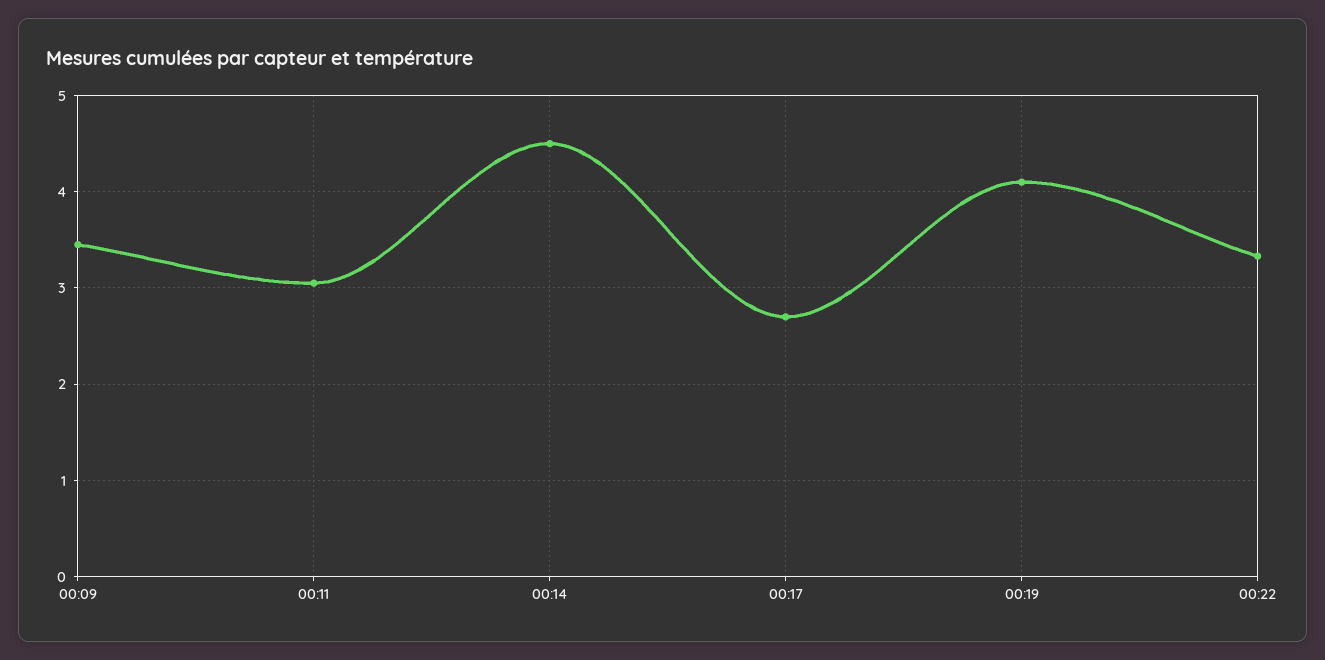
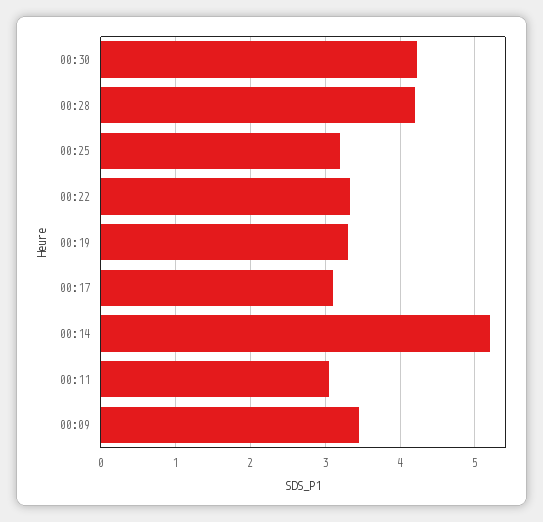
00:14: 4.5 -> 5.2
00:17: 2.7 -> 3.1
00:19: 4.1 -> 3.3
00:30: none -> 4.2
00:28: none -> 4.2
00:25: none -> 3.2

